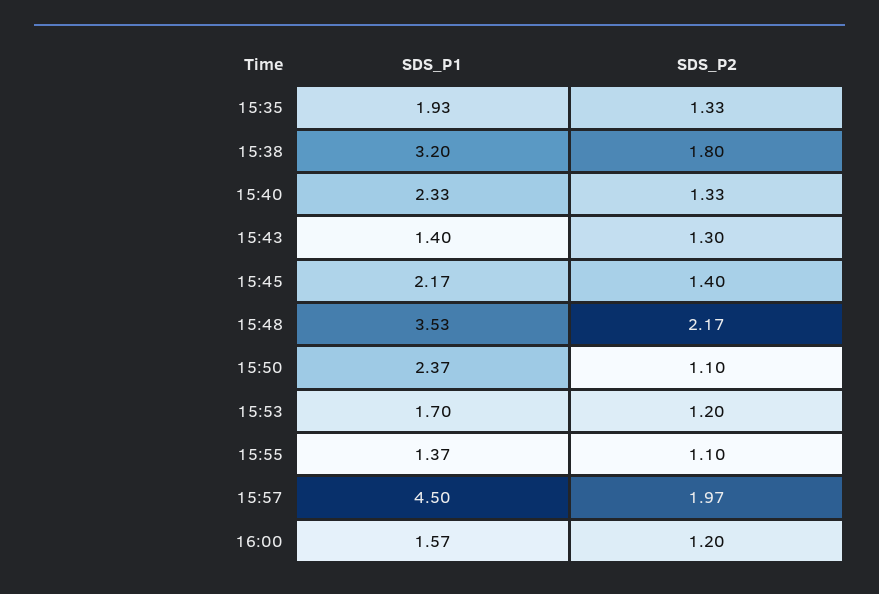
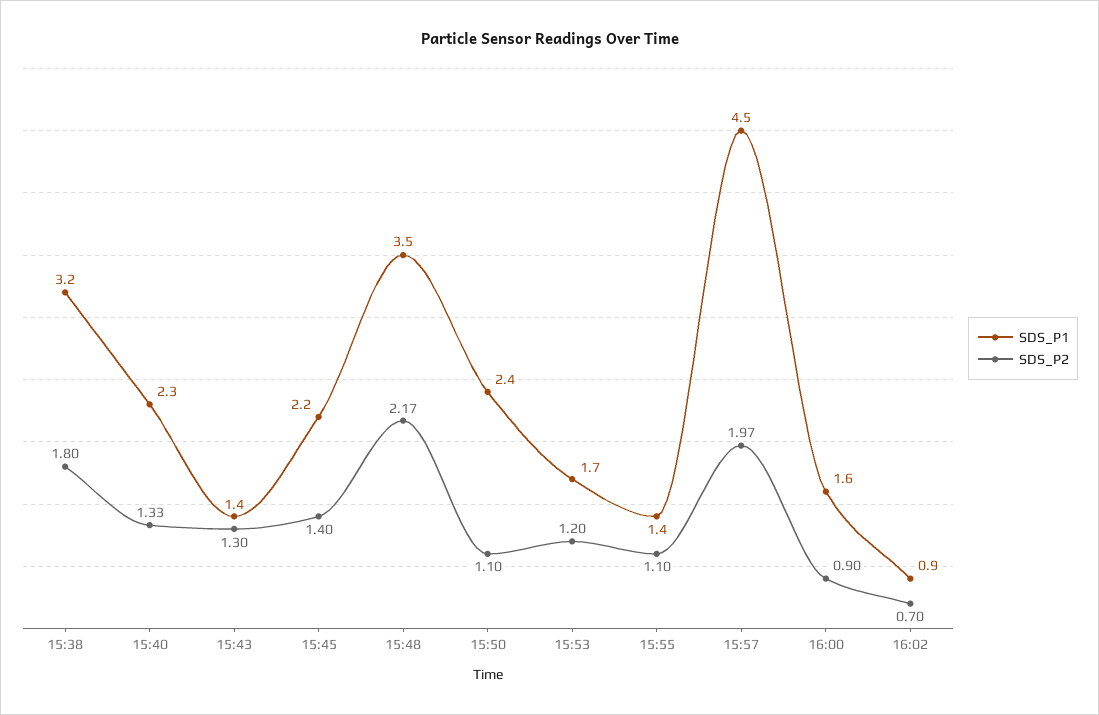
SDS_P1, 15:35: 1.93 -> none
SDS_P2, 15:35: 1.33 -> none
SDS_P2, 16:00: 1.2 -> 0.9
SDS_P1, 16:02: none -> 0.9
SDS_P2, 16:02: none -> 0.7

